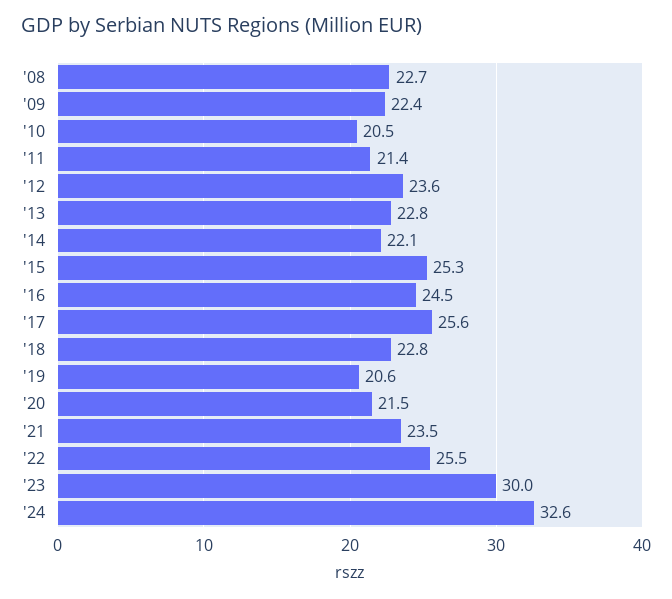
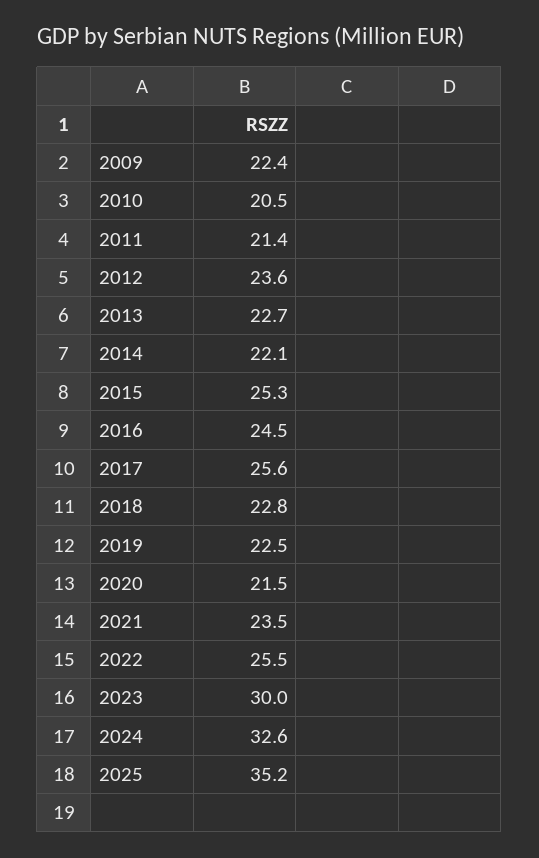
'08: 22.7 -> none
'13: 22.8 -> 22.7
'19: 20.6 -> 22.5
2025: none -> 35.2

